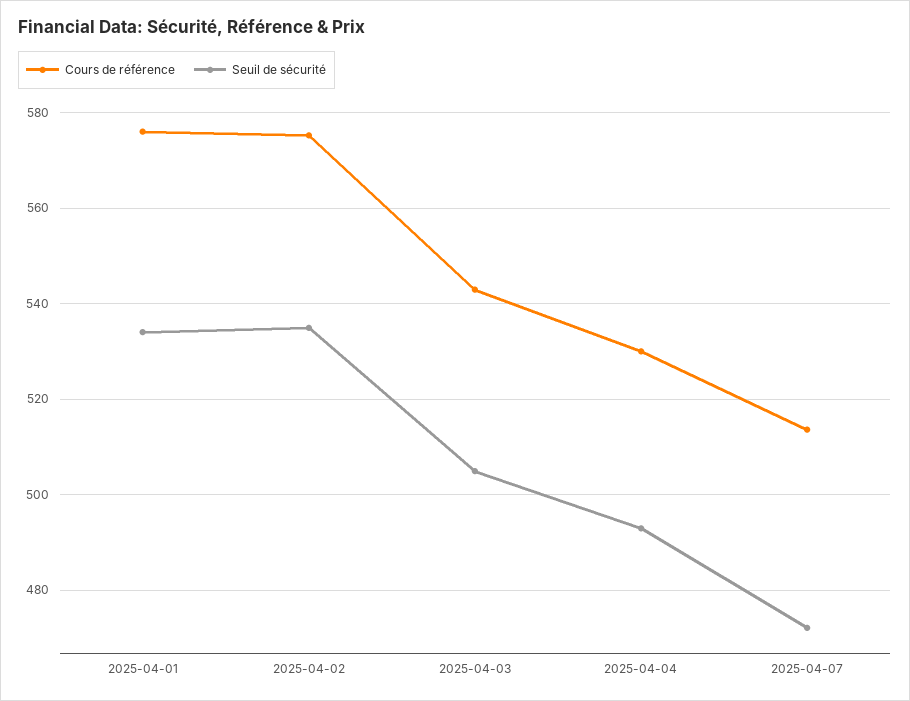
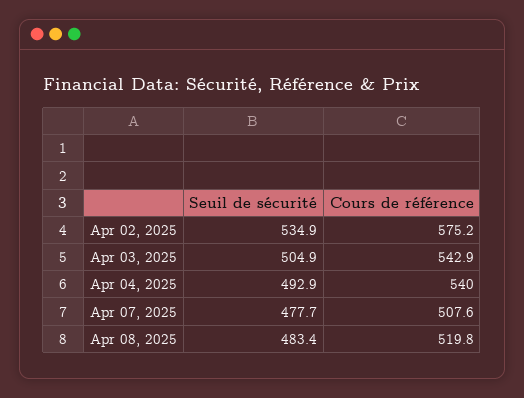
Cours de référence, 2025-04-01: 576 -> none
Seuil de sécurité, 2025-04-01: 534 -> none
Cours de référence, 2025-04-04: 530 -> 540
Cours de référence, 2025-04-07: 514 -> 507.6
Seuil de sécurité, 2025-04-07: 472 -> 477.7
Seuil de sécurité, Apr 08, 2025: none -> 483.4
Cours de référence, Apr 08, 2025: none -> 519.8

